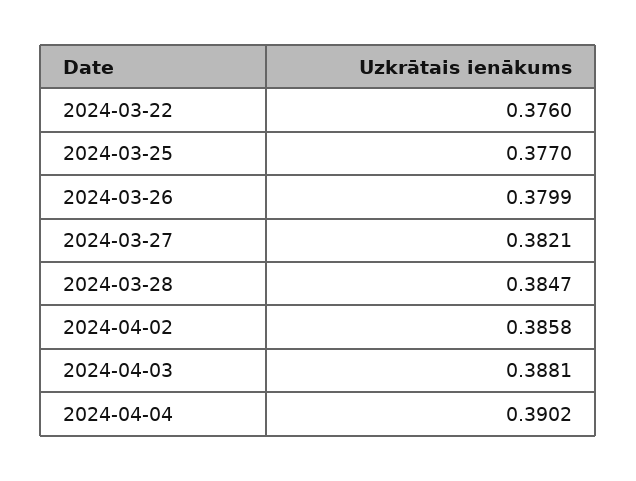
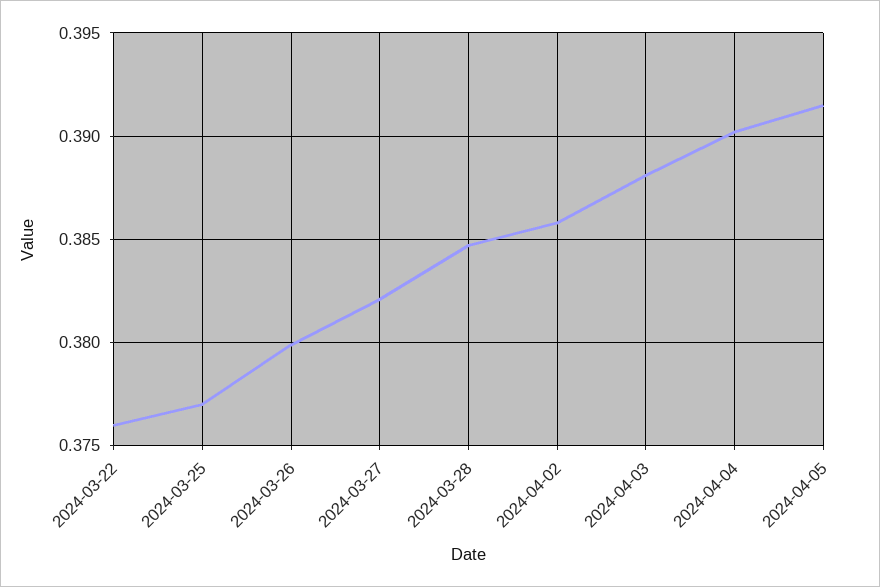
2024-04-05: none -> 0.3915

